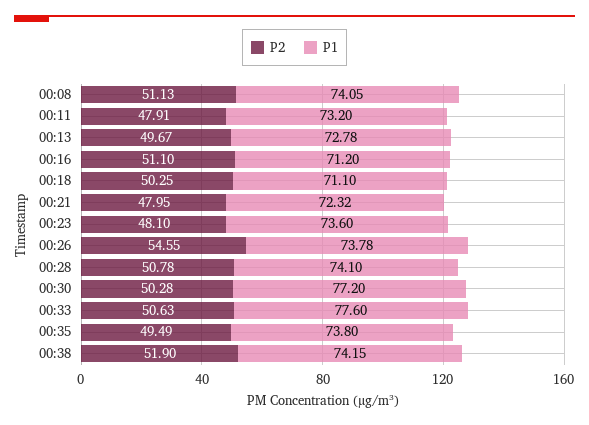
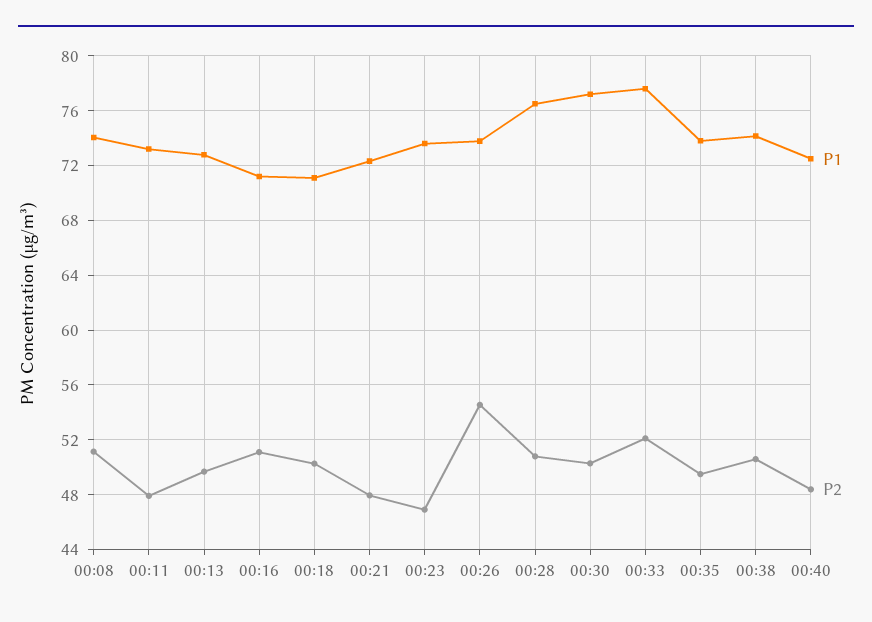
P2, 00:23: 48.1 -> 47
P1, 00:28: 74.1 -> 76.5
P2, 00:33: 50.63 -> 52
P2, 00:38: 51.9 -> 50.5
P1, 00:40: none -> 72.5
P2, 00:40: none -> 48.5

